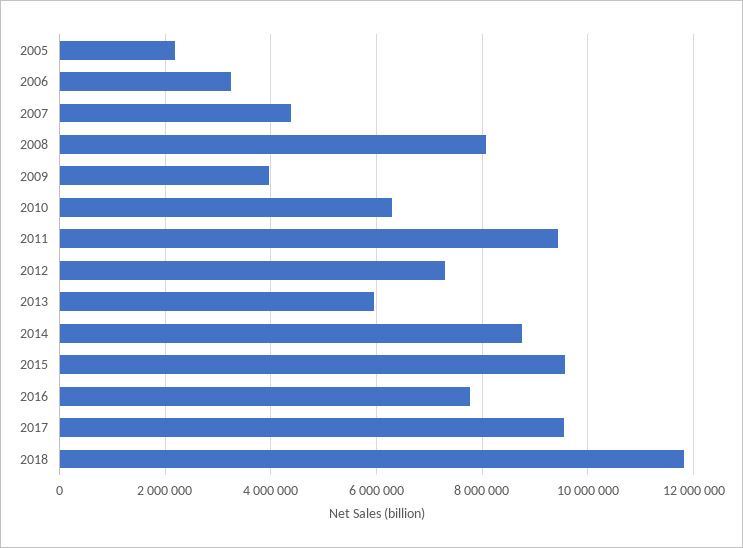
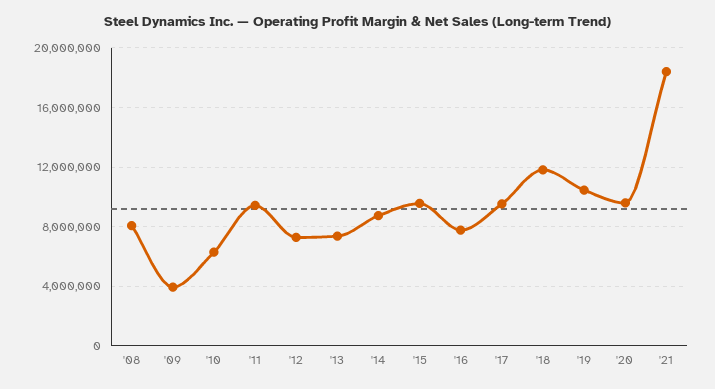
2005: 2200000 -> none
2006: 3200000 -> none
2007: 4400000 -> none
2013: 6000000 -> 7500000
'19: none -> 10500000
'20: none -> 9500000
'21: none -> 18500000

